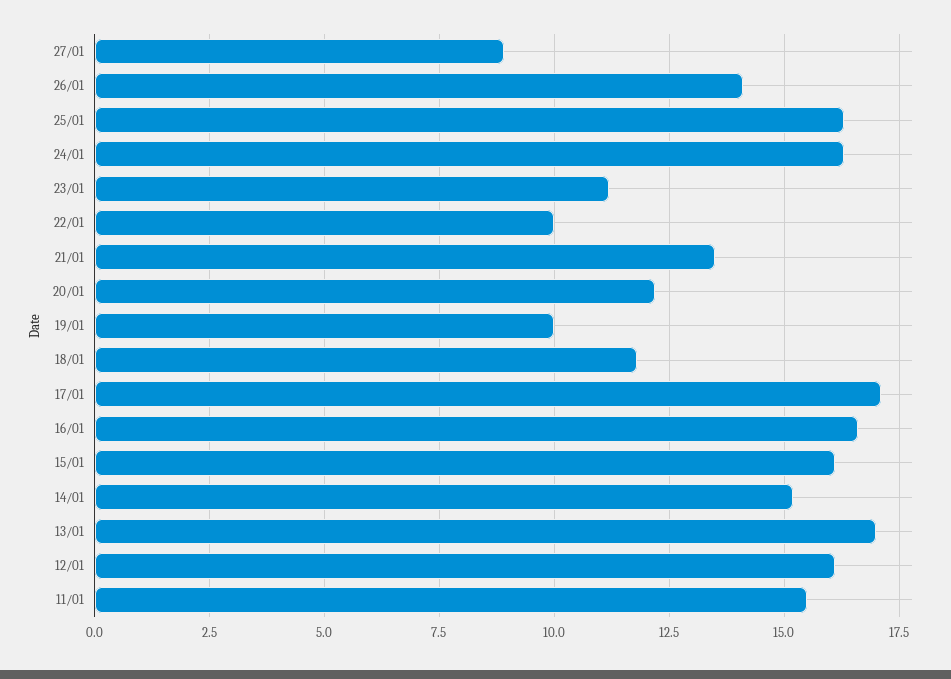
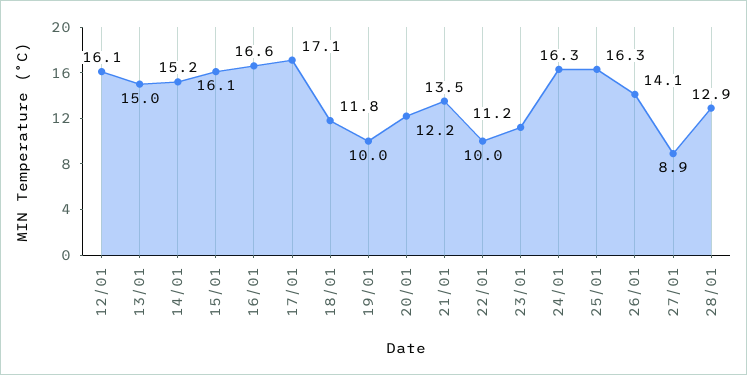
13/01: 17 -> 15
11/01: 15.5 -> none
28/01: none -> 12.9

